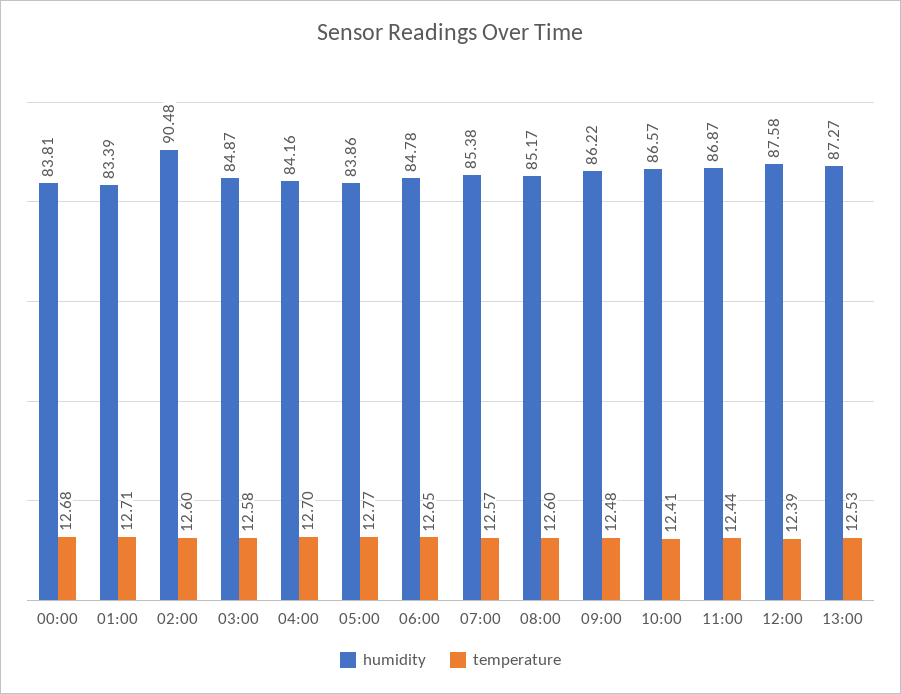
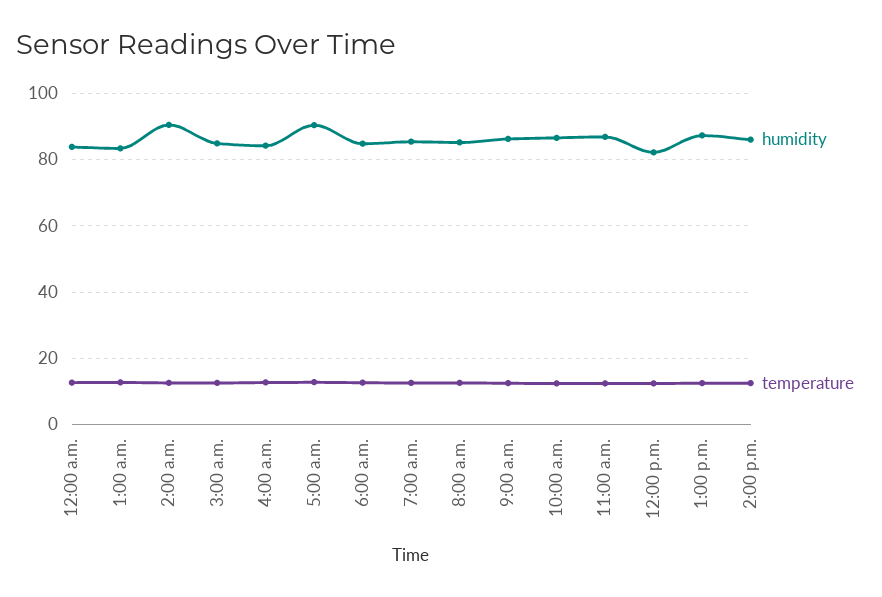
humidity, 05:00: 83.86 -> 90
humidity, 12:00: 87.58 -> 82
humidity, 2:00 p.m.: none -> 86
temperature, 2:00 p.m.: none -> 12

